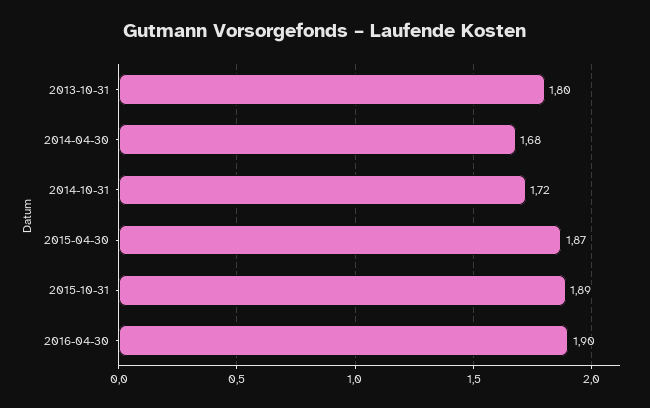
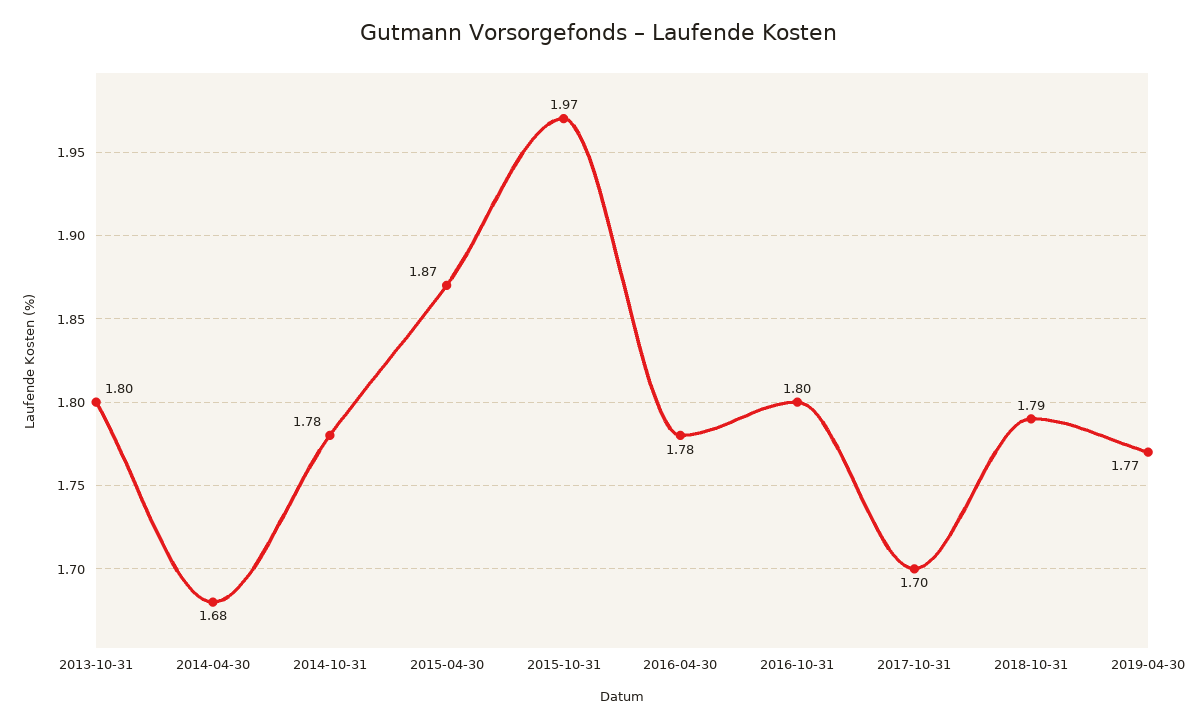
2014-10-31: 1.72 -> 1.78
2015-10-31: 1.89 -> 1.97
2016-04-30: 1.9 -> 1.78
2016-10-31: none -> 1.8
2017-10-31: none -> 1.7
2018-10-31: none -> 1.79
2019-04-30: none -> 1.77

